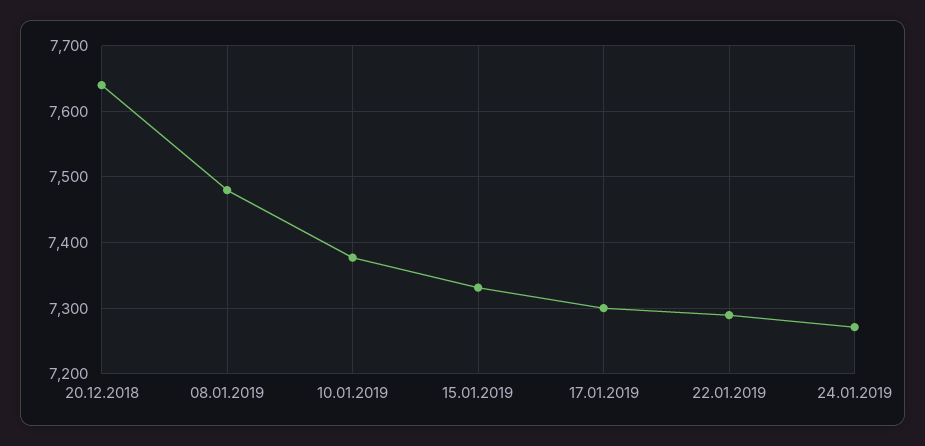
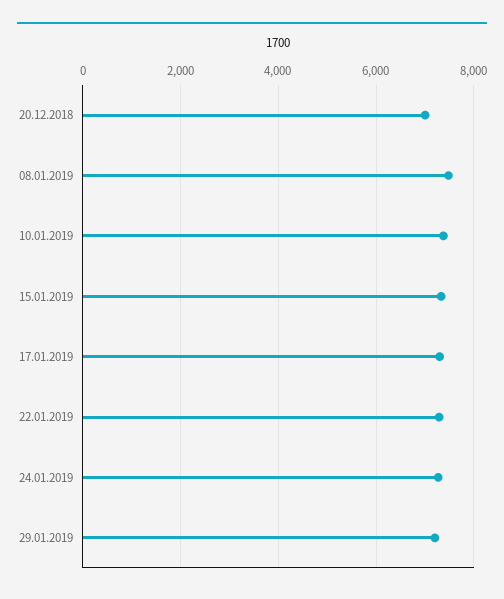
20.12.2018: 7640 -> 7000
29.01.2019: none -> 7200

